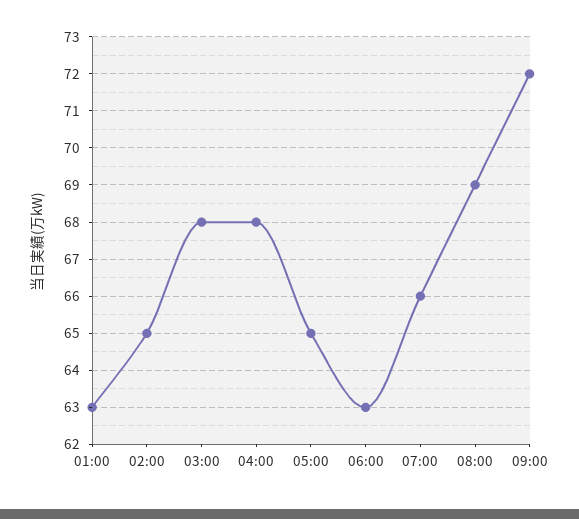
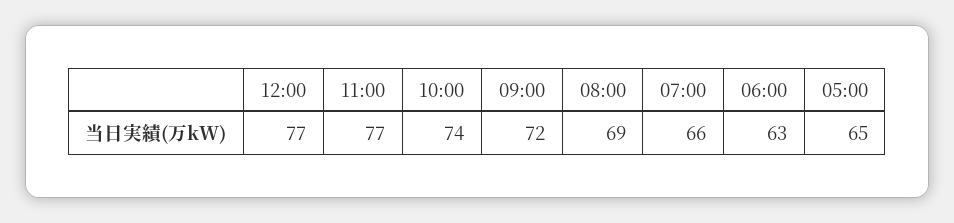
01:00: 63 -> none
02:00: 65 -> none
03:00: 68 -> none
04:00: 68 -> none
12:00: none -> 77
11:00: none -> 77
10:00: none -> 74

